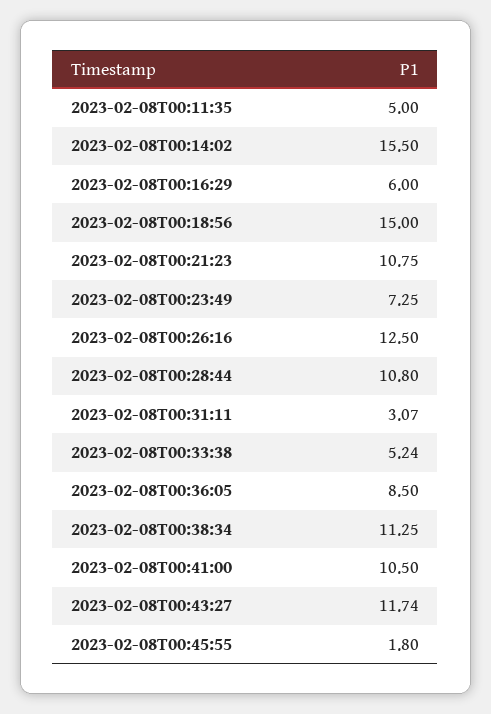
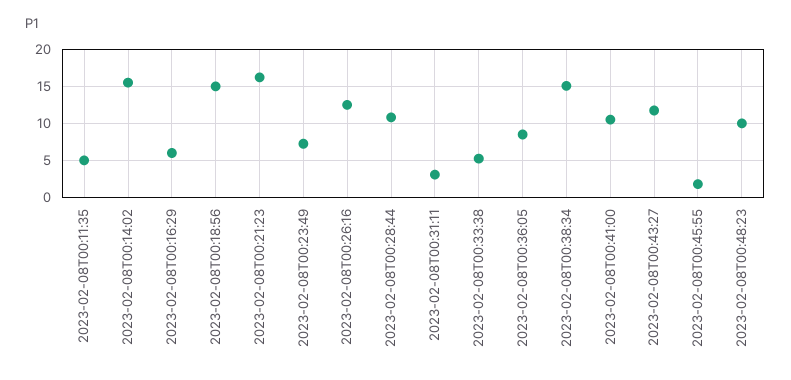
2023-02-08T00:21:23: 10.75 -> 16
2023-02-08T00:38:34: 11.25 -> 15
2023-02-08T00:48:23: none -> 10

